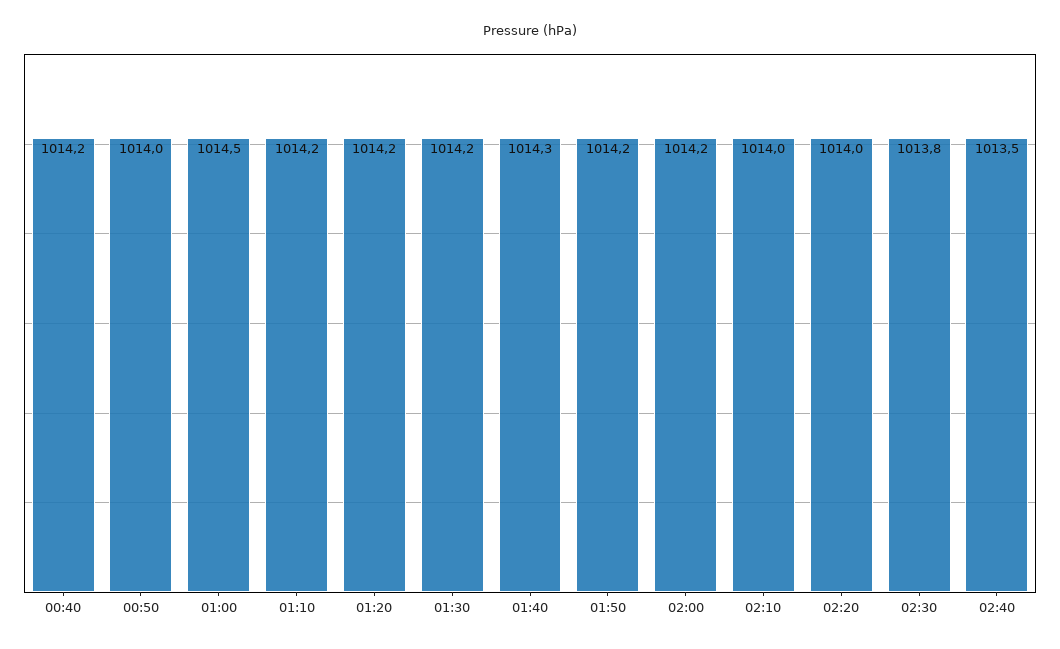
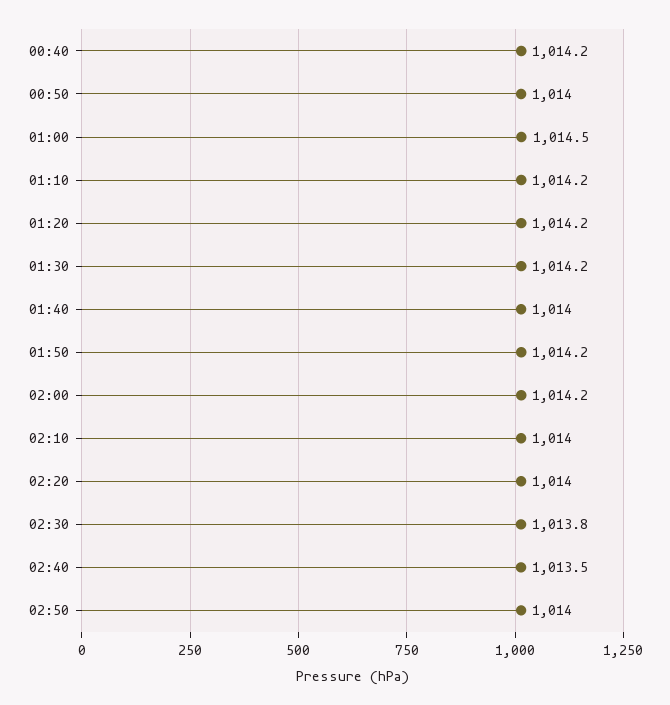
01:40: 1014.3 -> 1014
02:50: none -> 1014

